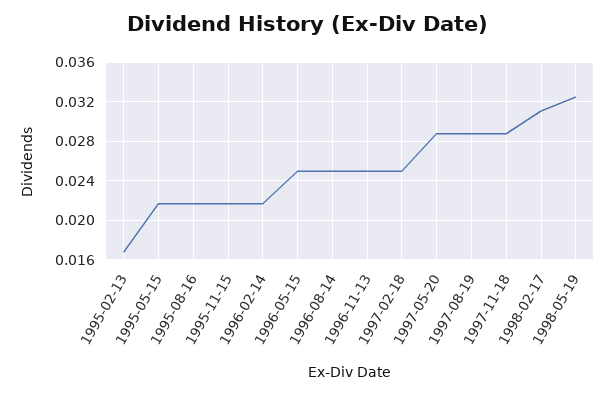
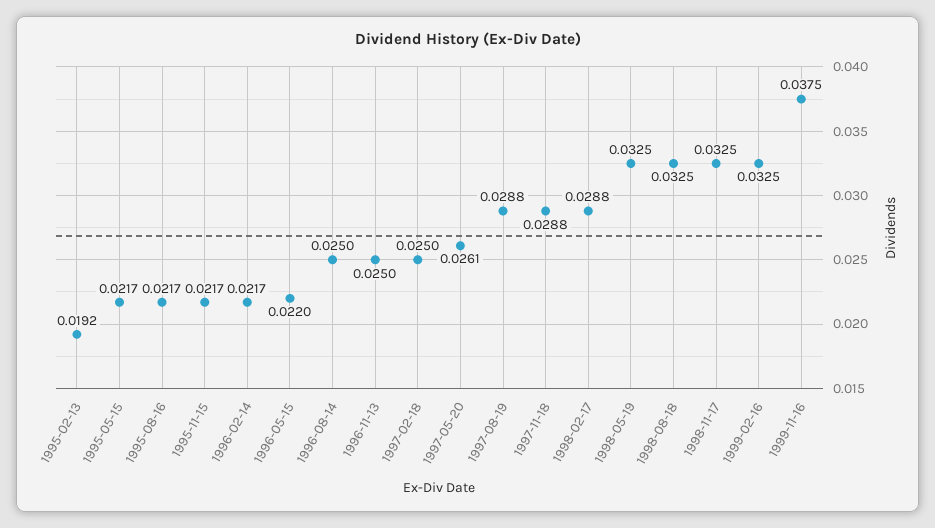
1995-02-13: 0.017 -> 0.0192
1996-05-15: 0.025 -> 0.022
1997-05-20: 0.029 -> 0.0261
1998-02-17: 0.031 -> 0.0288
1998-08-18: none -> 0.0325
1998-11-17: none -> 0.0325
1999-02-16: none -> 0.0325
1999-11-16: none -> 0.0375

